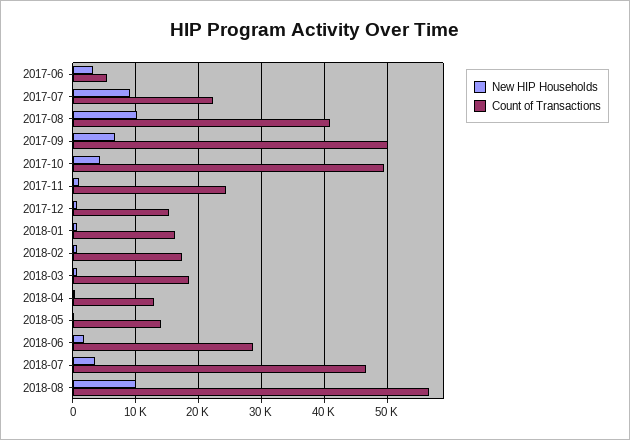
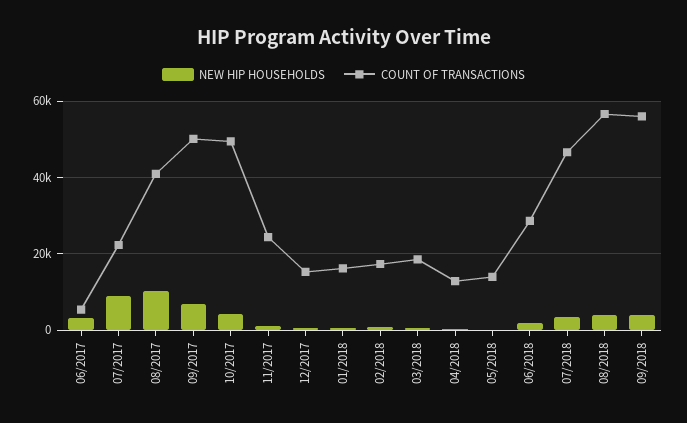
New HIP Households, 2018-08: 10000 -> 4000
New HIP Households, 09/2018: none -> 4000
Count of Transactions, 09/2018: none -> 56000

